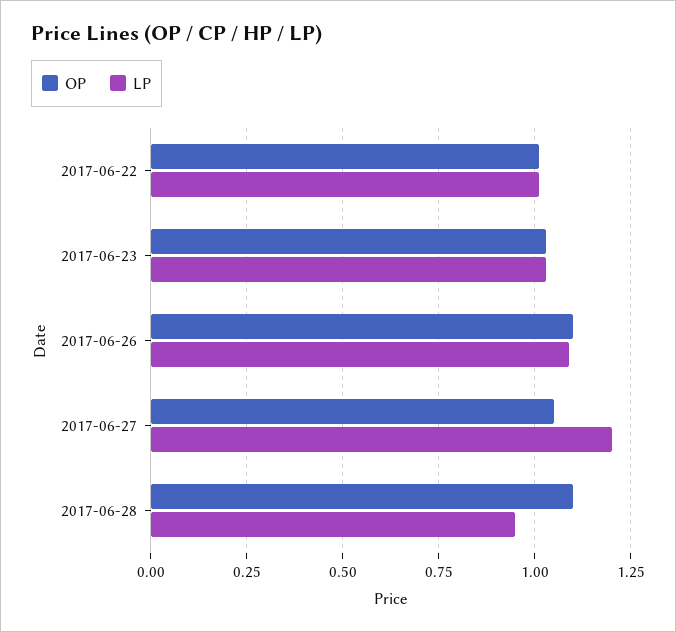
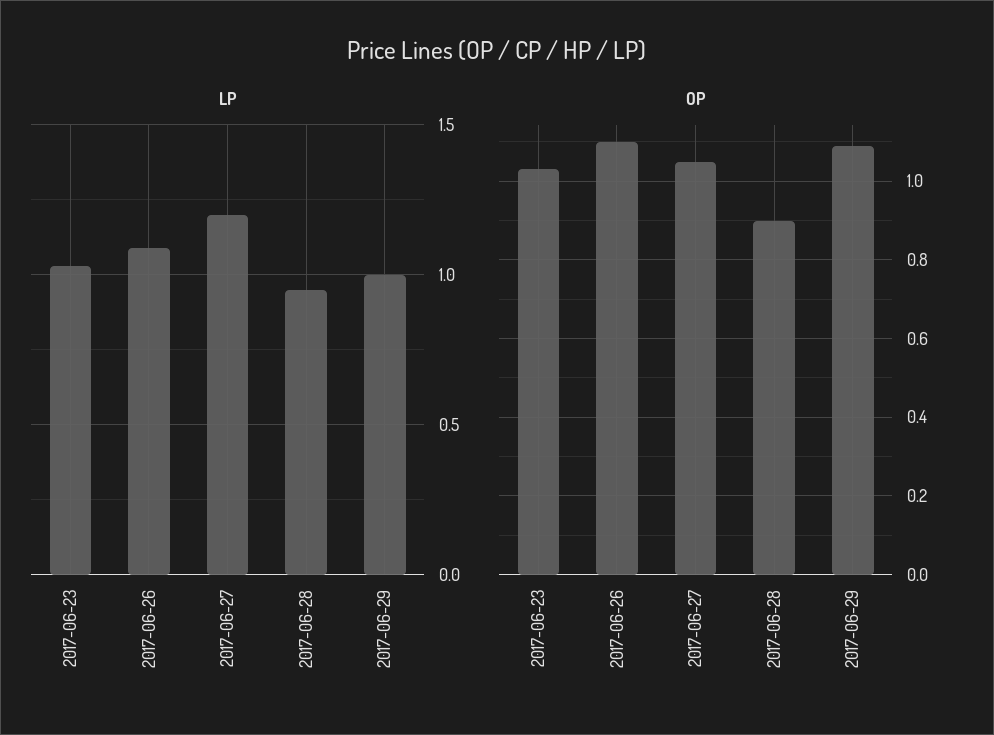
OP, 2017-06-22: 1 -> none
LP, 2017-06-22: 1 -> none
OP, 2017-06-28: 1.1 -> 0.9
LP, 2017-06-29: none -> 1
OP, 2017-06-29: none -> 1.1

